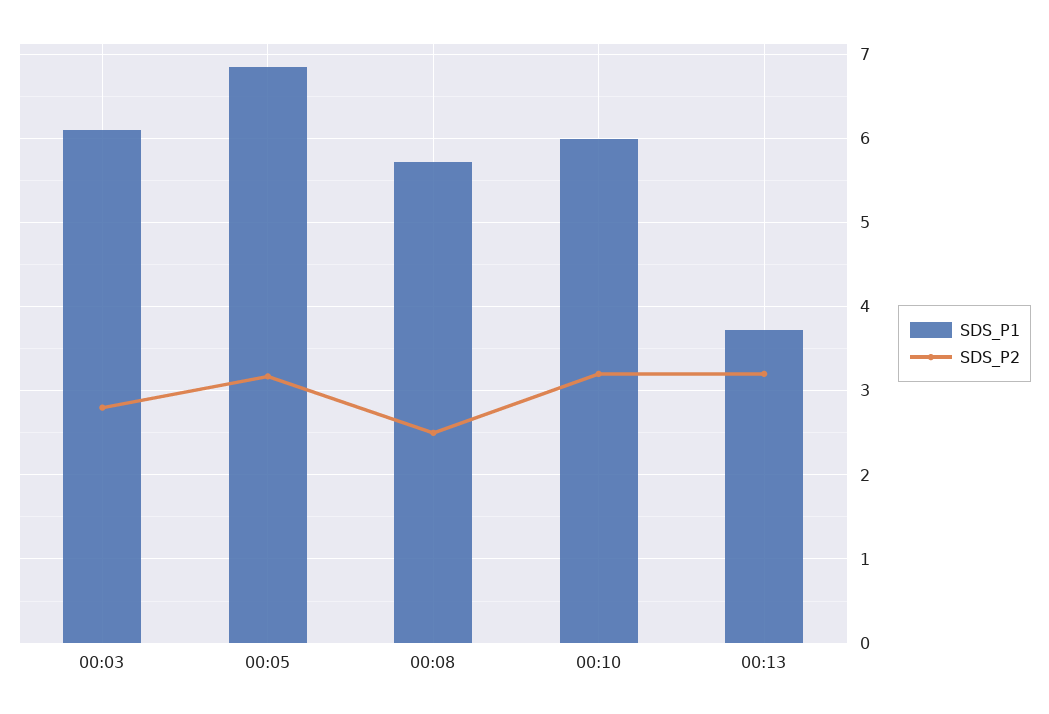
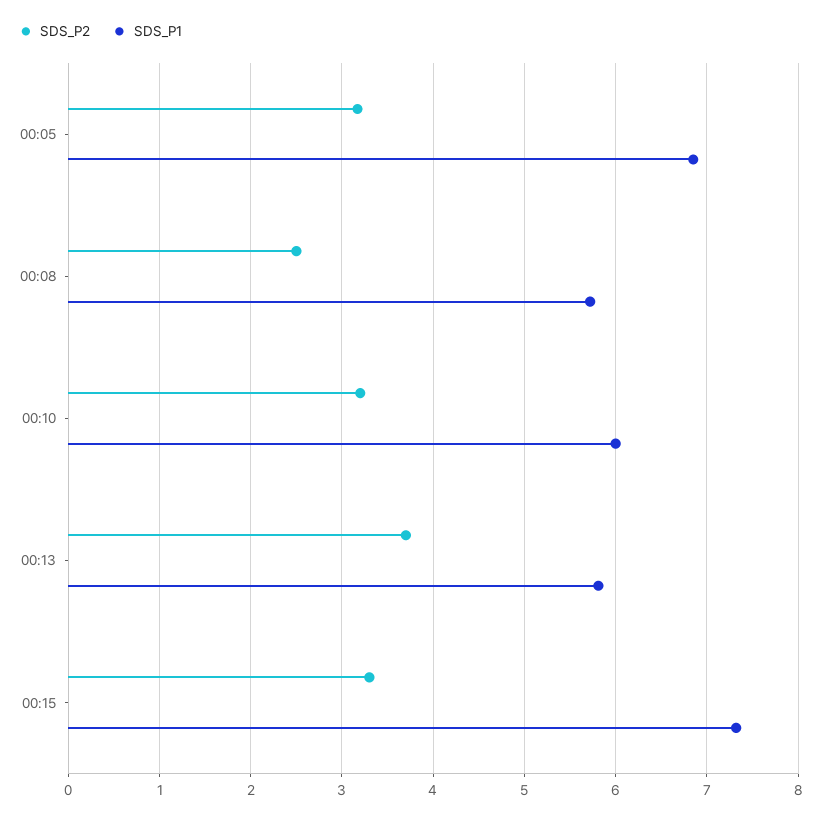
SDS_P1, 00:03: 6.1 -> none
SDS_P2, 00:03: 2.8 -> none
SDS_P1, 00:13: 3.7 -> 5.8
SDS_P2, 00:13: 3.2 -> 3.7
SDS_P2, 00:15: none -> 3.3
SDS_P1, 00:15: none -> 7.3

